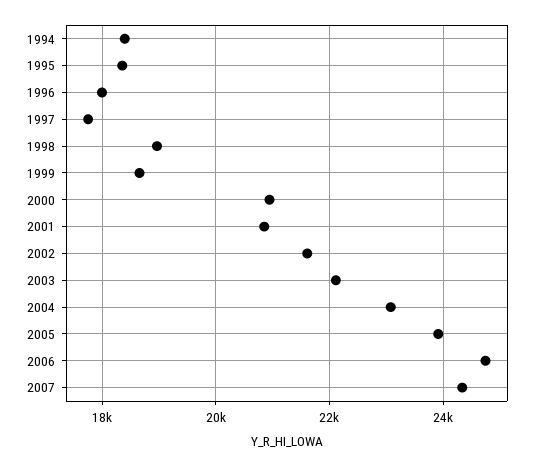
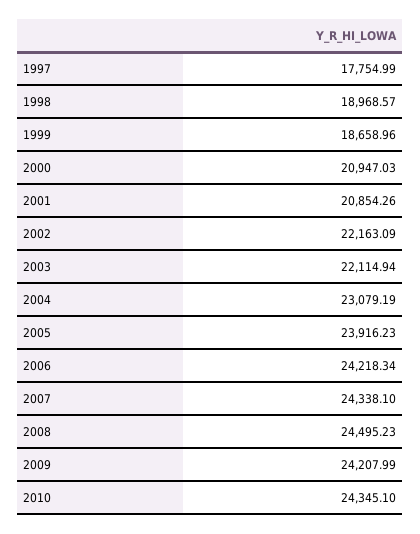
1994: 18400 -> none
1995: 18400 -> none
1996: 18000 -> none
2002: 21600 -> 22163.09
2006: 24800 -> 24218.34
2008: none -> 24495.23
2009: none -> 24207.99
2010: none -> 24345.1

